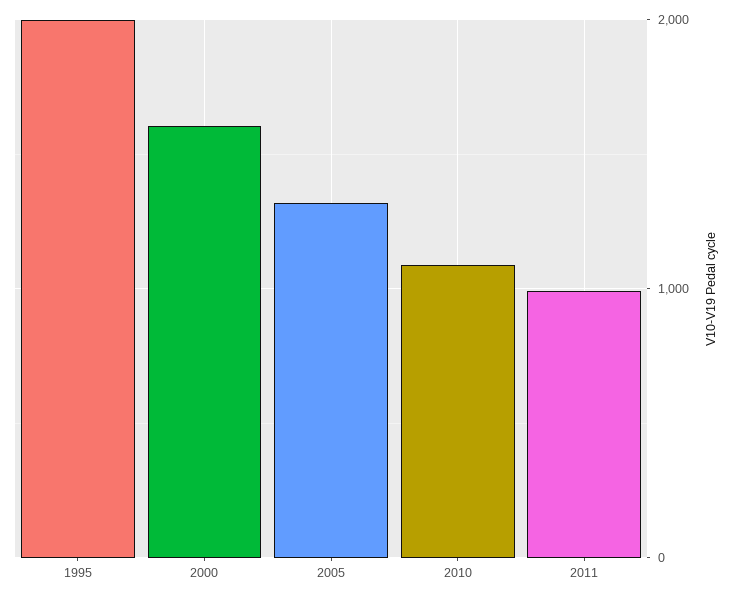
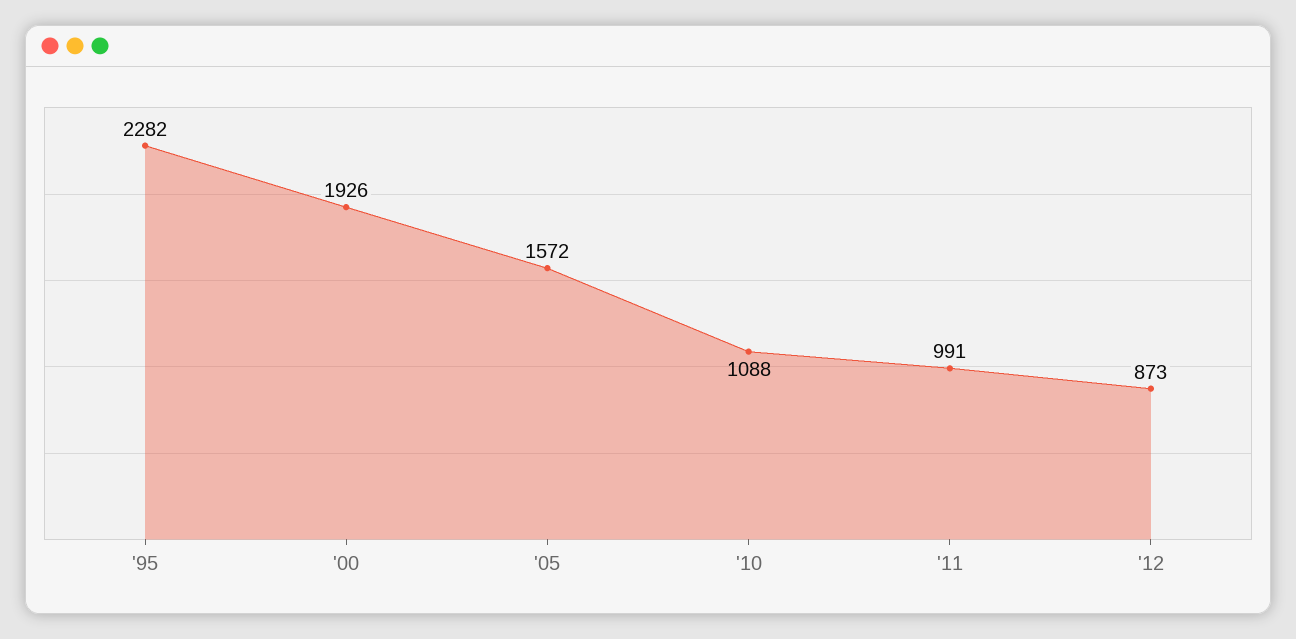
1995: 2000 -> 2282
2000: 1600 -> 1926
2005: 1300 -> 1572
'12: none -> 873

